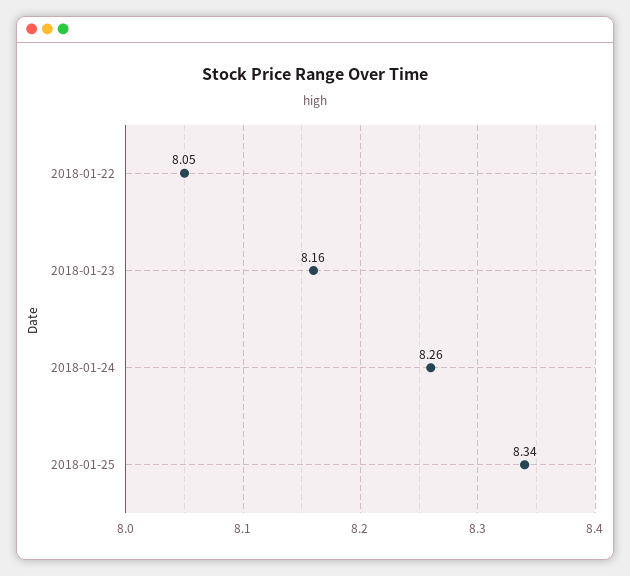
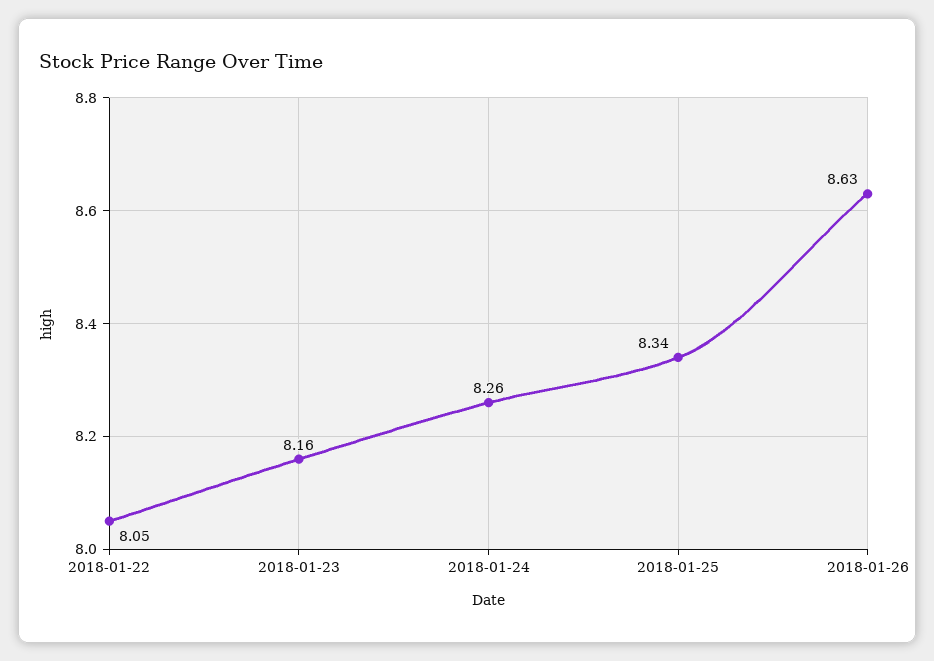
2018-01-26: none -> 8.63

